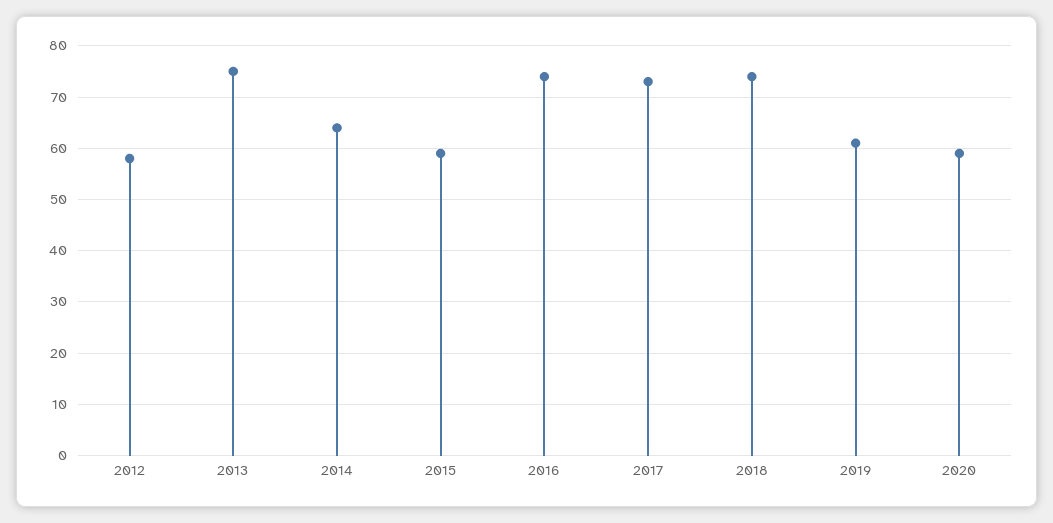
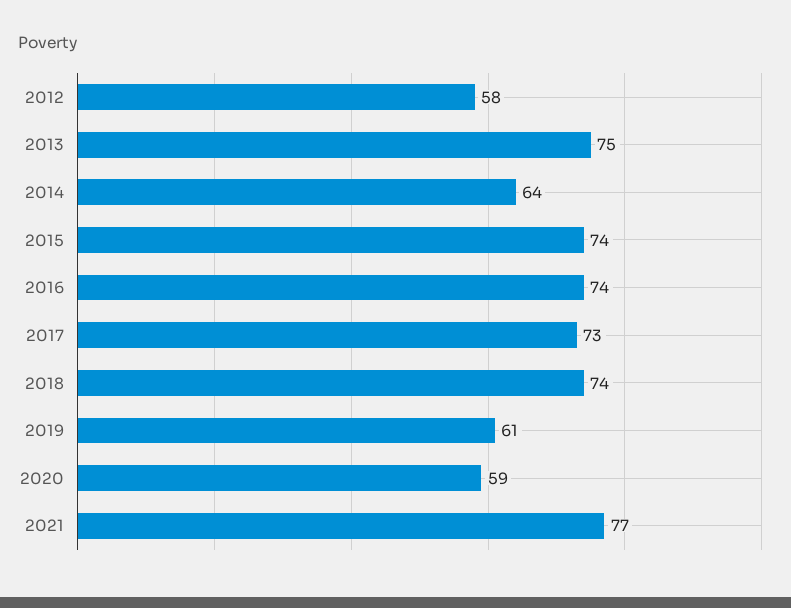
2015: 60 -> 74
2021: none -> 77

